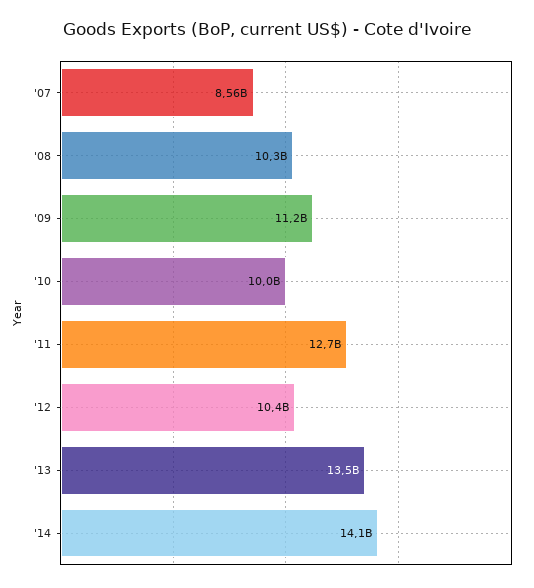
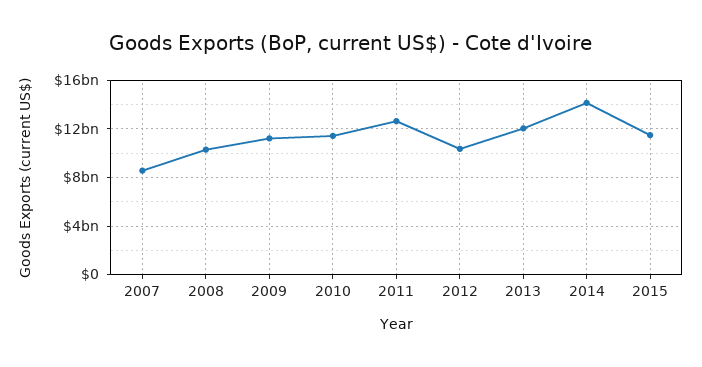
'10: 10000000000 -> 11500000000
'13: 13500000000 -> 12000000000
2015: none -> 11500000000

